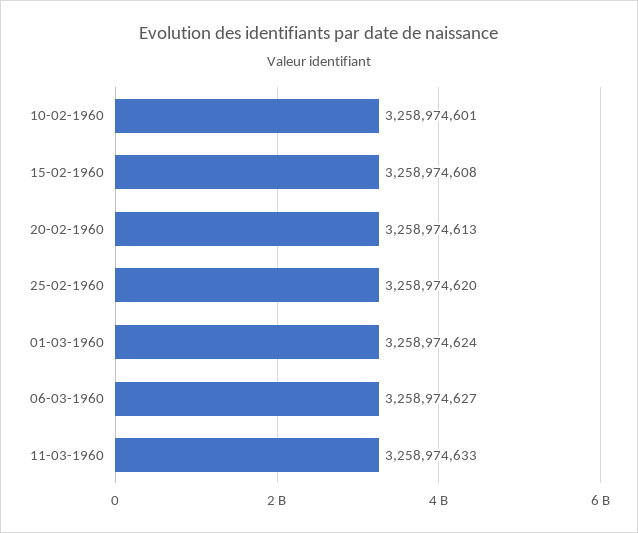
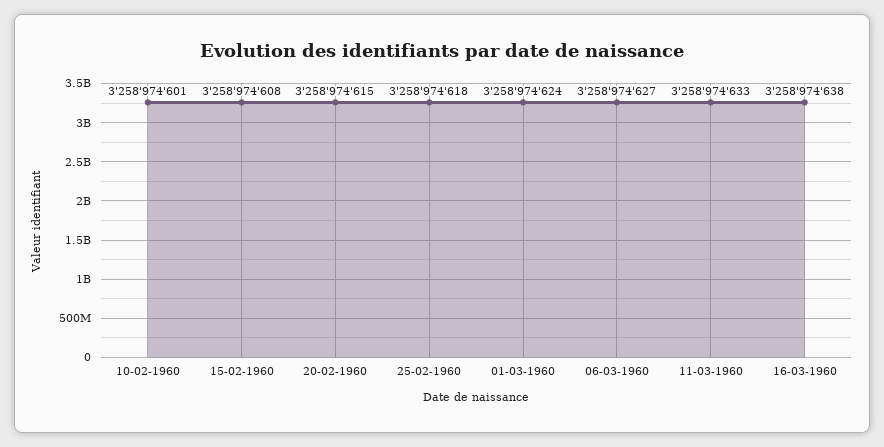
20-02-1960: 3258974613 -> 3258974615
25-02-1960: 3258974620 -> 3258974618
16-03-1960: none -> 3258974638

